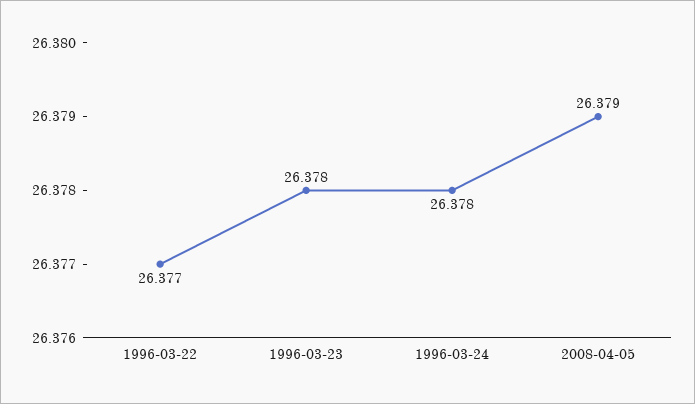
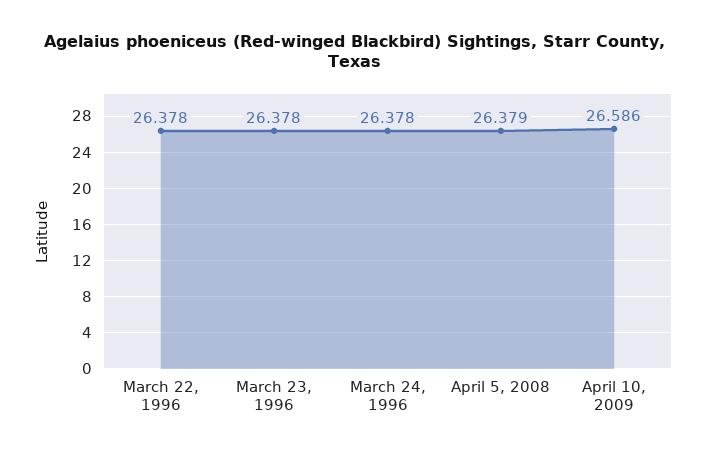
1996-03-22: 26.377 -> 26.378
April 10, 2009: none -> 26.586

